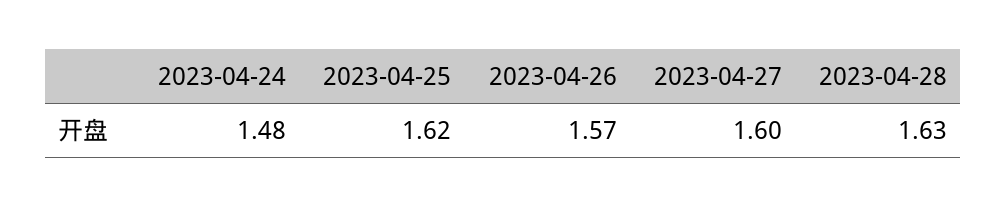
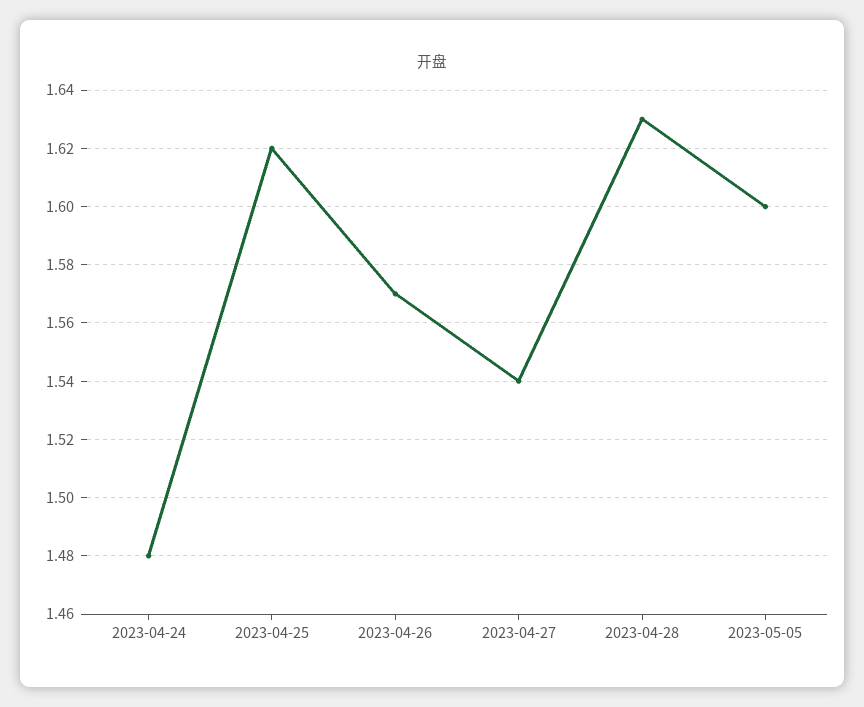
2023-04-27: 1.6 -> 1.54
2023-05-05: none -> 1.6

